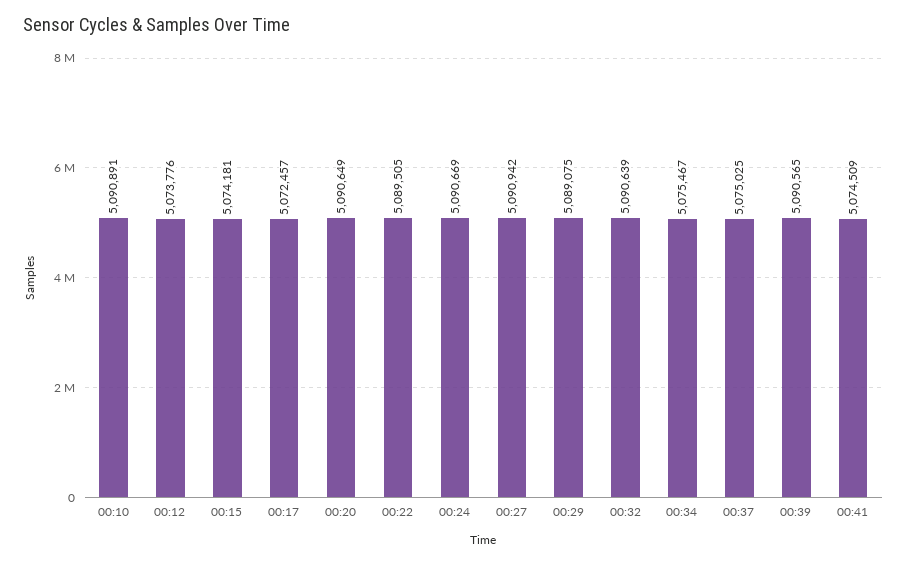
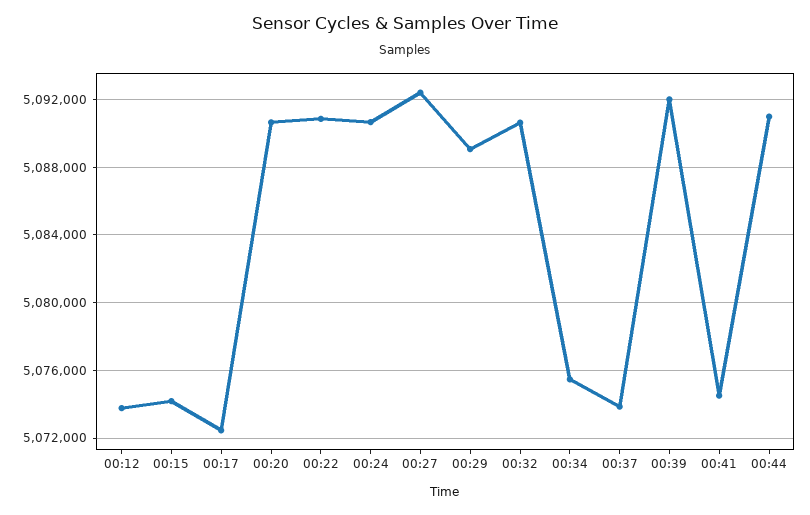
00:10: 5090891 -> none
00:22: 5089505 -> 5091000
00:27: 5090942 -> 5092500
00:37: 5075025 -> 5074000
00:39: 5090565 -> 5092000
00:44: none -> 5091000

